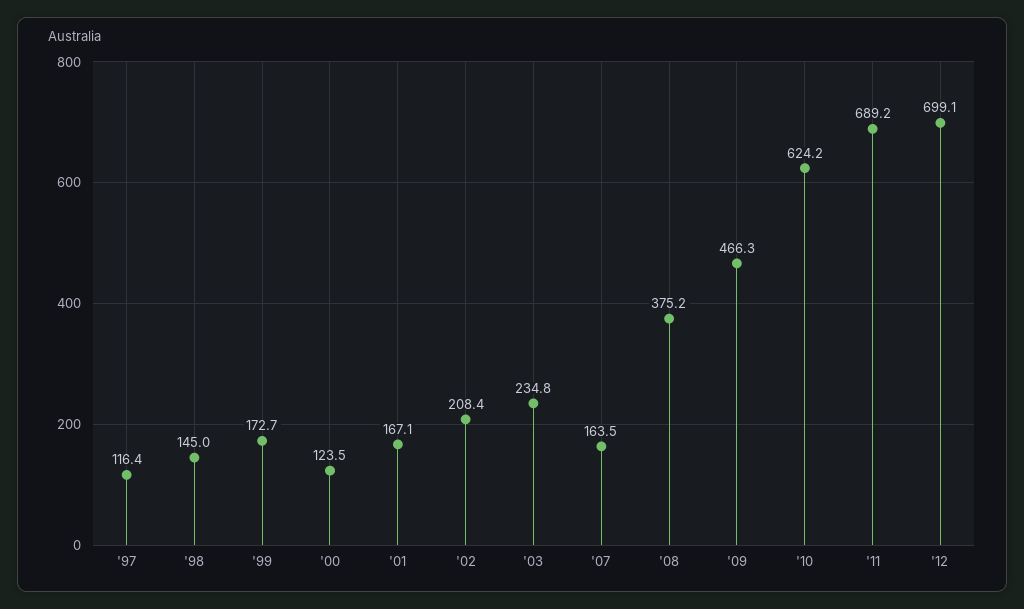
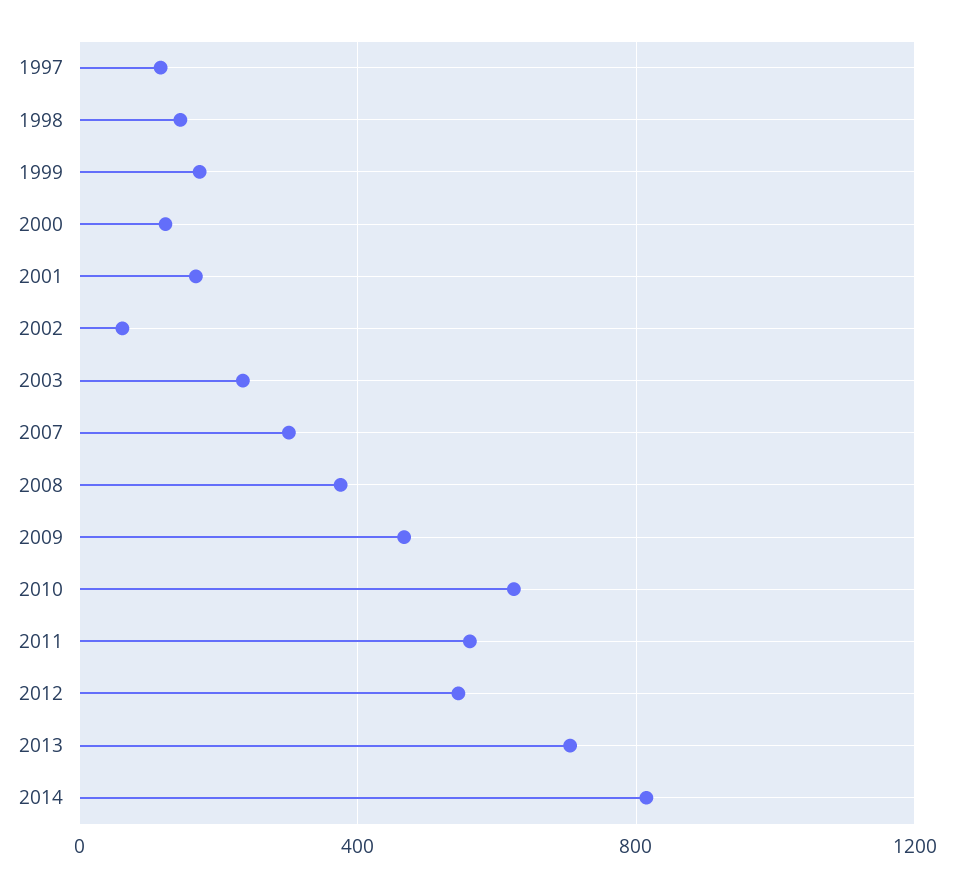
'02: 208.4 -> 50
'07: 163.5 -> 300
'11: 689.2 -> 550
'12: 699.1 -> 550
2013: none -> 700
2014: none -> 800

